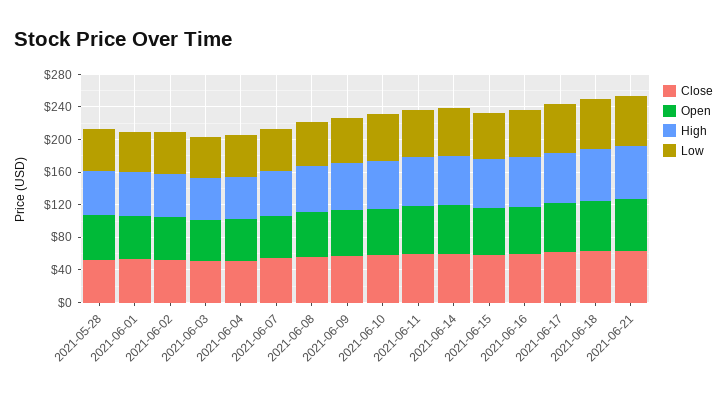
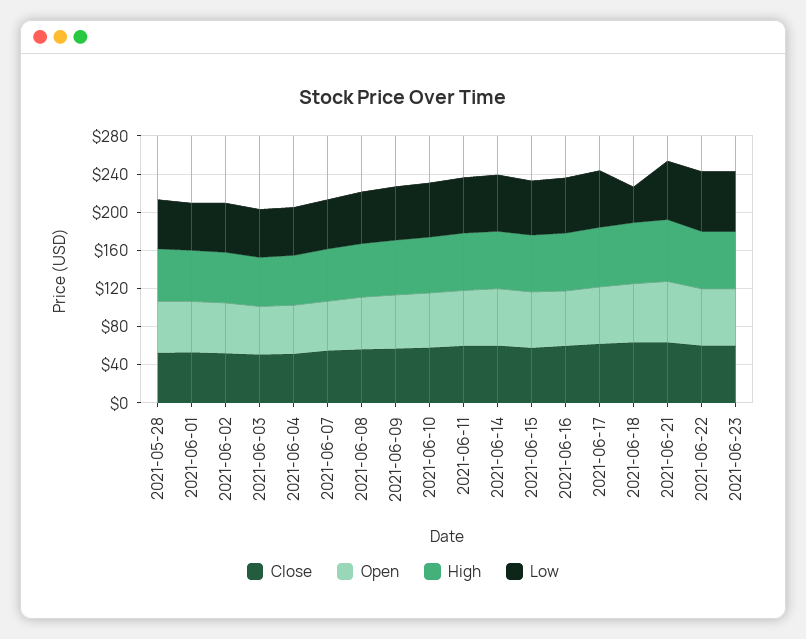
Low, 2021-06-18: 60 -> 40
Close, 2021-06-22: none -> 60
Open, 2021-06-22: none -> 60
High, 2021-06-22: none -> 60
Low, 2021-06-22: none -> 60
Close, 2021-06-23: none -> 60
Open, 2021-06-23: none -> 60
High, 2021-06-23: none -> 60
Low, 2021-06-23: none -> 60

